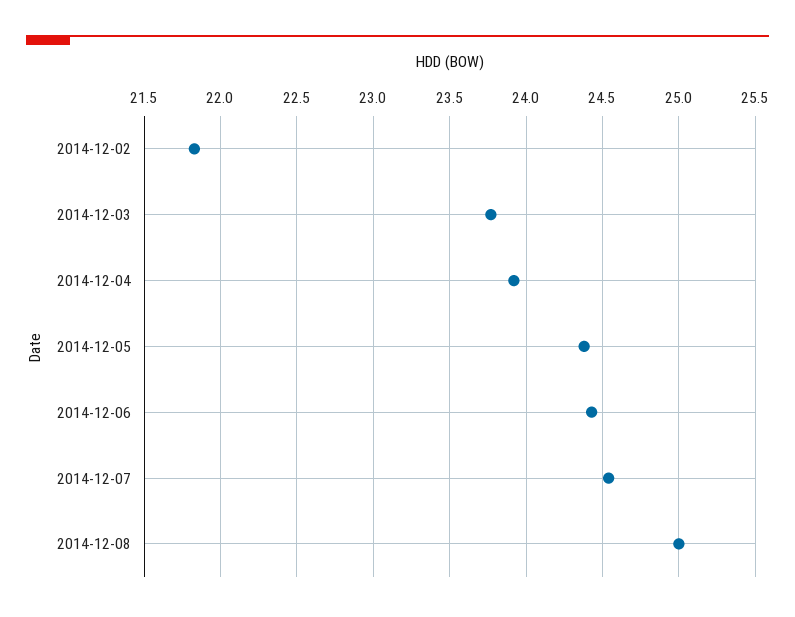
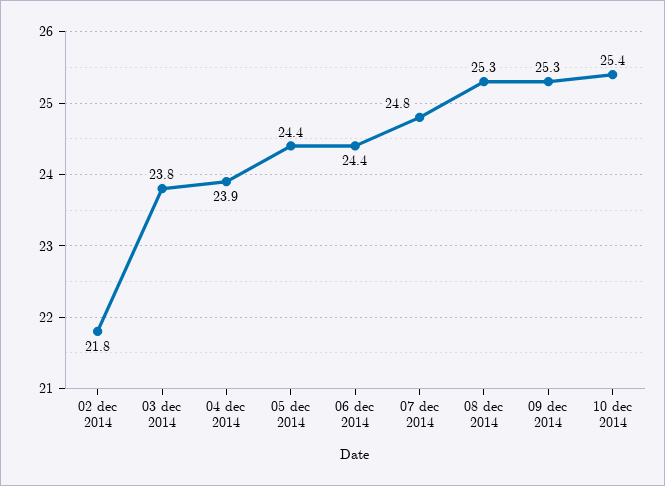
2014-12-07: 24.55 -> 24.8
2014-12-08: 25 -> 25.3
09 dec 2014: none -> 25.3
10 dec 2014: none -> 25.4

